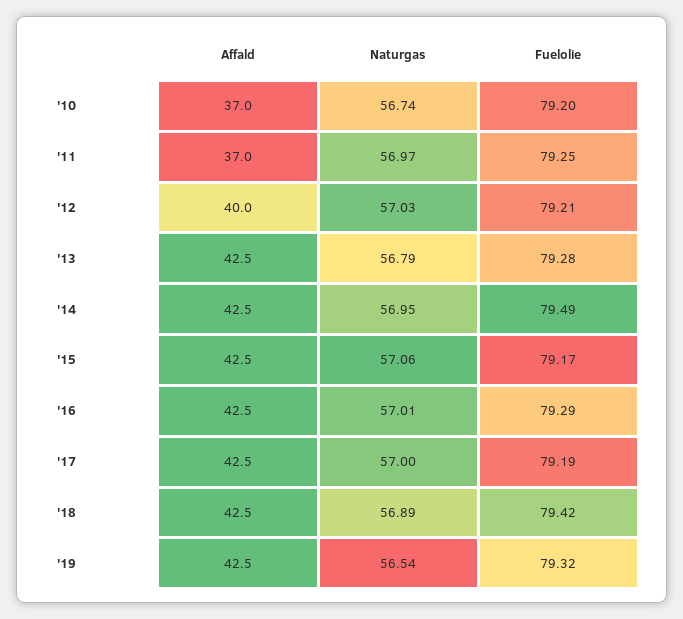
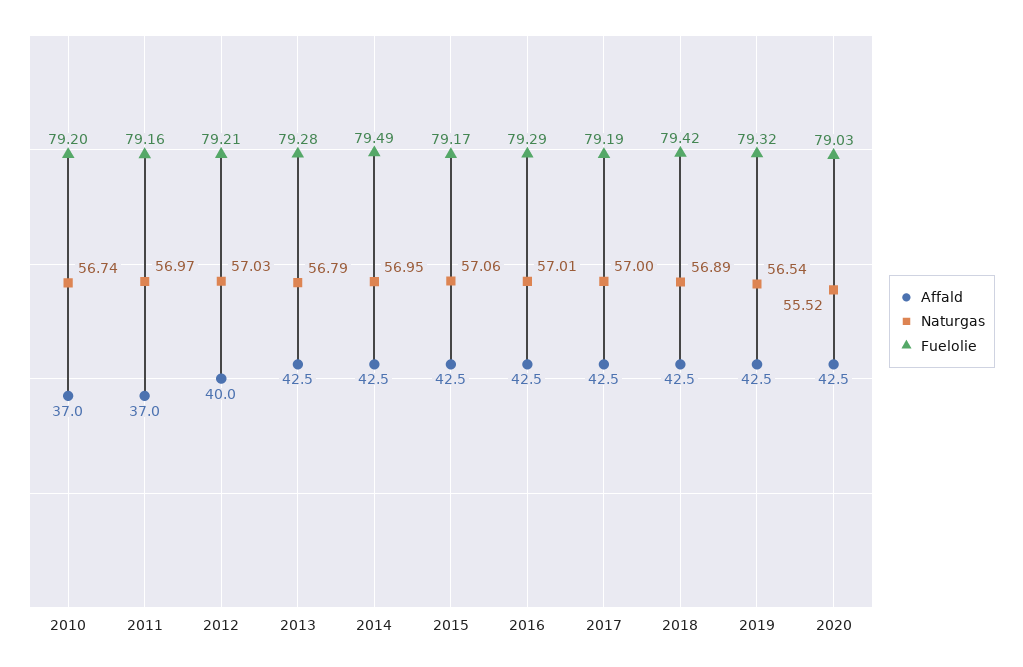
Fuelolie, '11: 79.25 -> 79.16
Affald, 2020: none -> 42.5
Naturgas, 2020: none -> 55.52
Fuelolie, 2020: none -> 79.03

